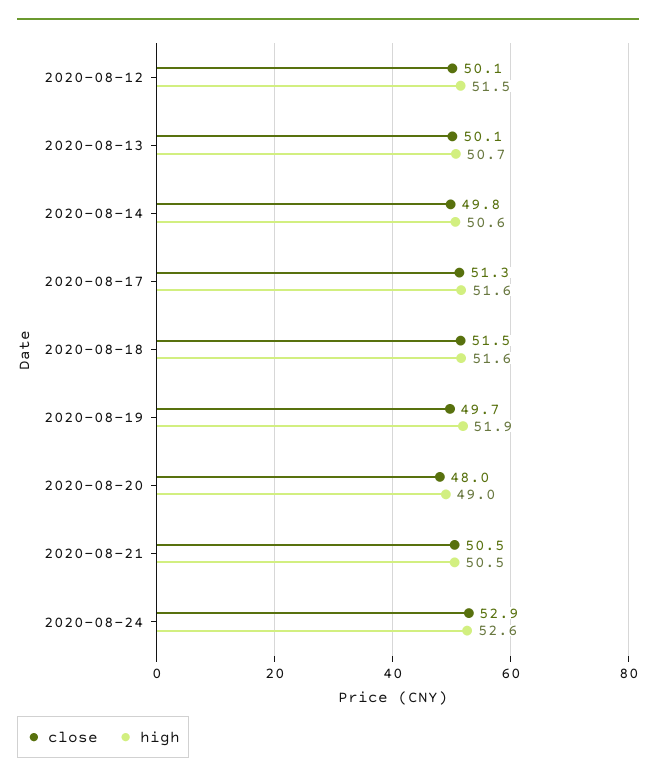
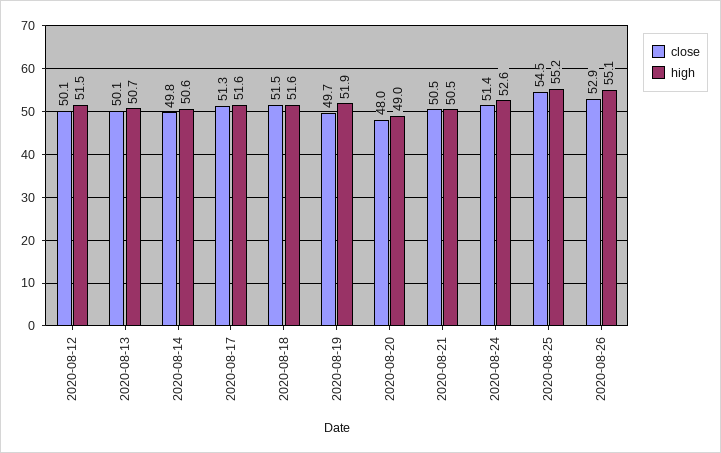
close, 2020-08-24: 52.9 -> 51.4
close, 2020-08-25: none -> 54.5
high, 2020-08-25: none -> 55.2
close, 2020-08-26: none -> 52.9
high, 2020-08-26: none -> 55.1

